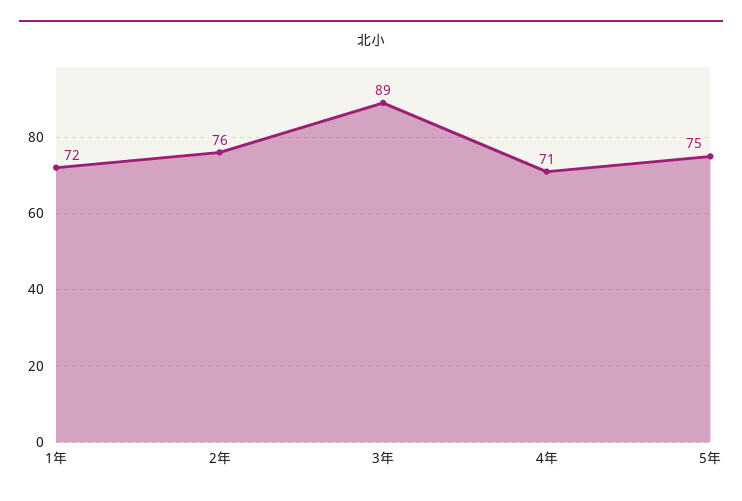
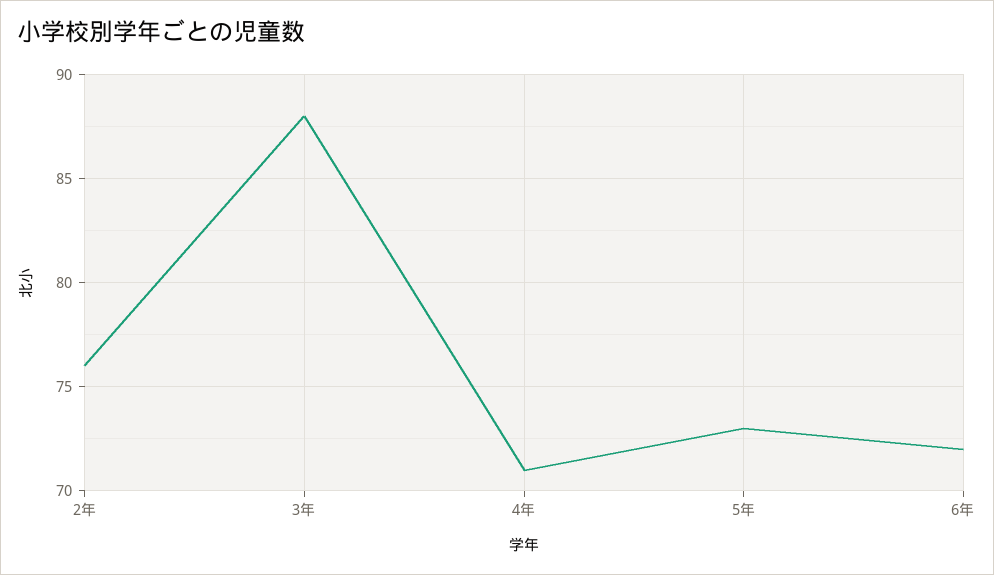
1年: 72 -> none
3年: 89 -> 88
5年: 75 -> 73
6年: none -> 72

